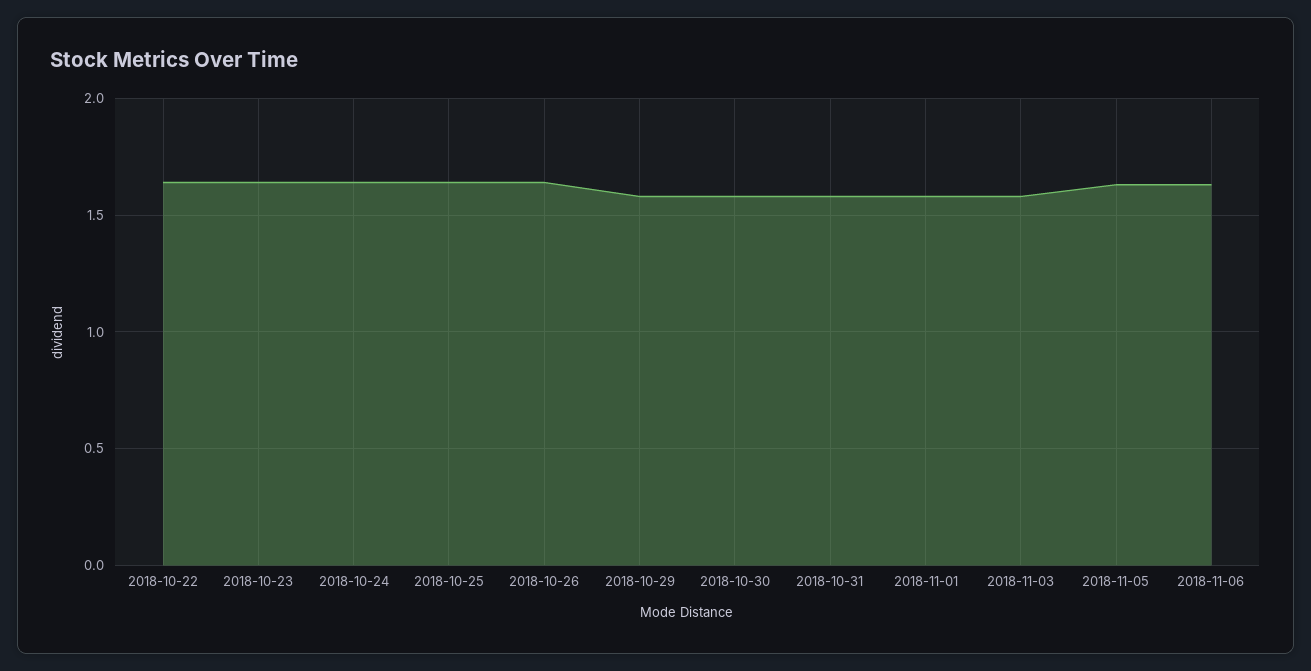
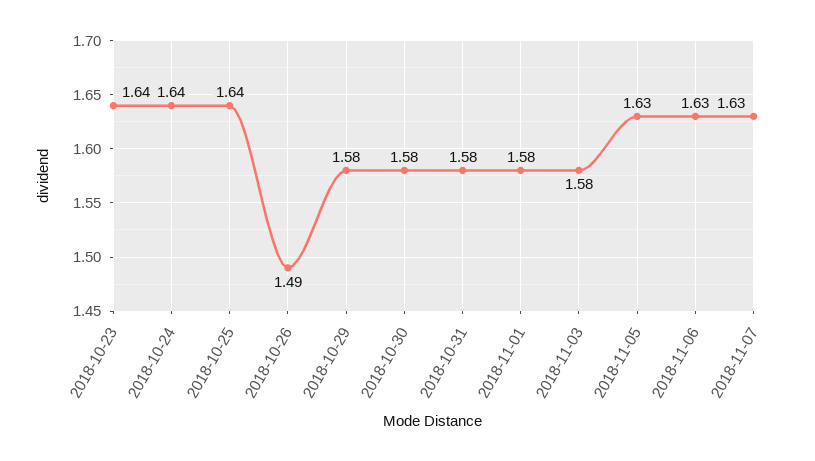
2018-10-22: 1.65 -> none
2018-10-26: 1.65 -> 1.49
2018-11-07: none -> 1.63

